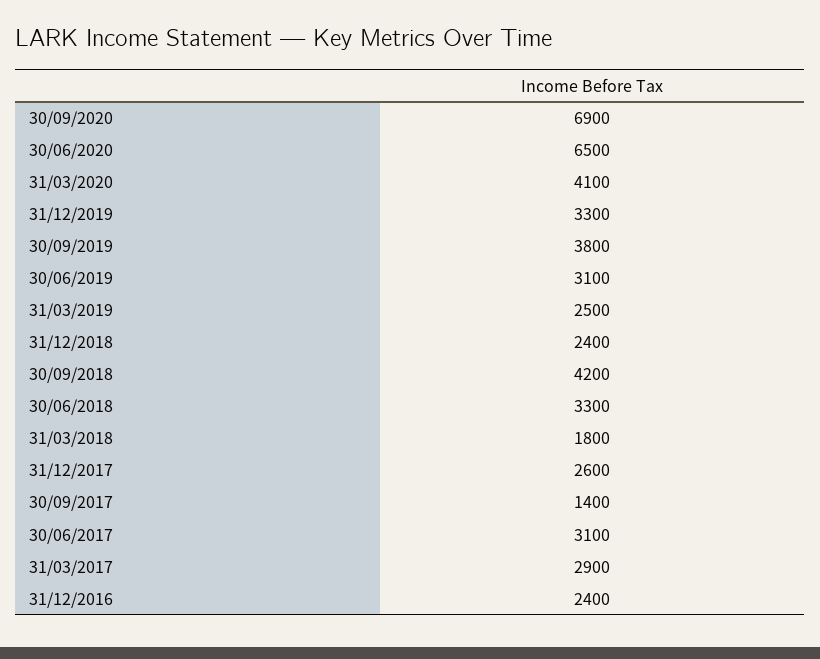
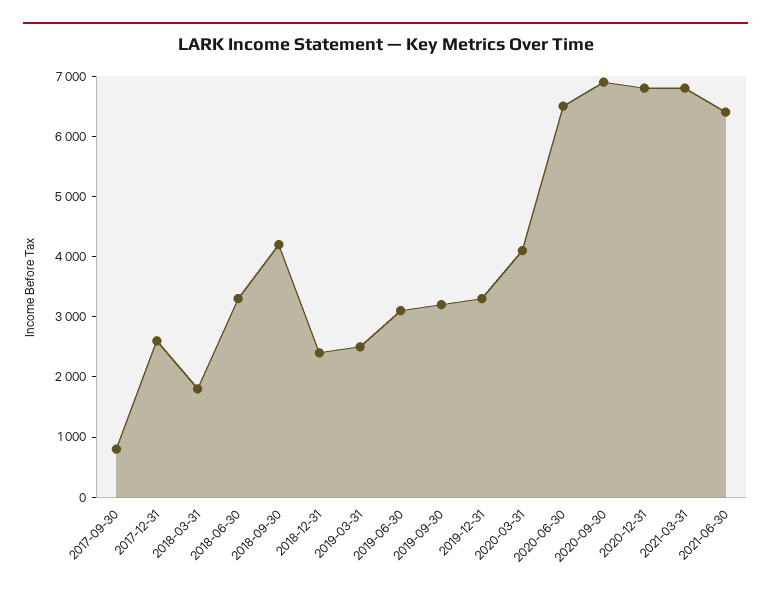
30/09/2019: 3800 -> 3200
30/09/2017: 1400 -> 800
30/06/2017: 3100 -> none
31/03/2017: 2900 -> none
31/12/2016: 2400 -> none
2020-12-31: none -> 6800
2021-03-31: none -> 6800
2021-06-30: none -> 6400

